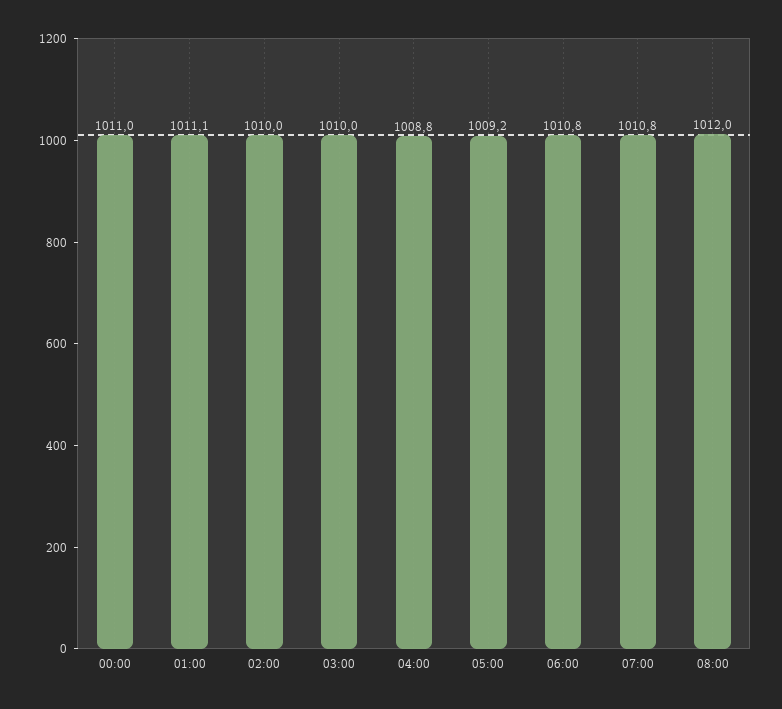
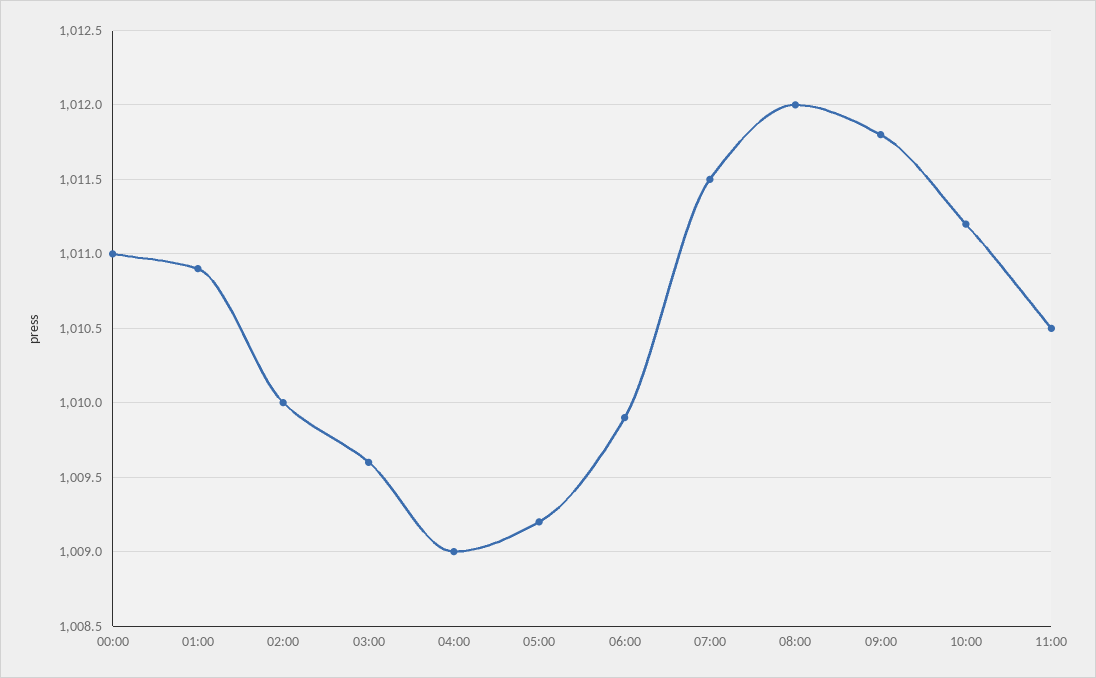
01:00: 1011.1 -> 1010.9
03:00: 1010 -> 1009.6
04:00: 1008.8 -> 1009
06:00: 1010.8 -> 1009.9
07:00: 1010.8 -> 1011.5
09:00: none -> 1011.8
10:00: none -> 1011.2
11:00: none -> 1010.5

